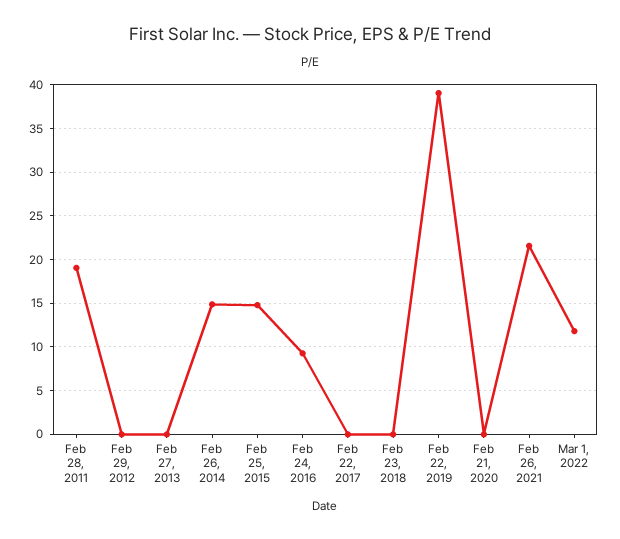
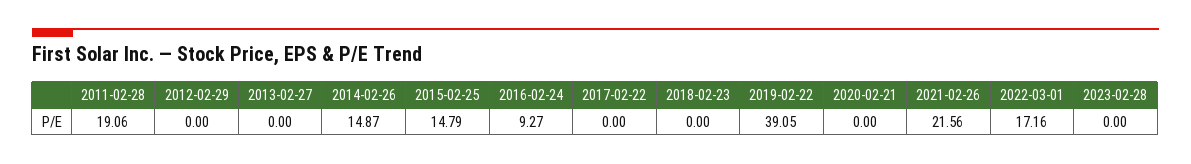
Mar 1, 2022: 12 -> 17.16
2023-02-28: none -> 0

